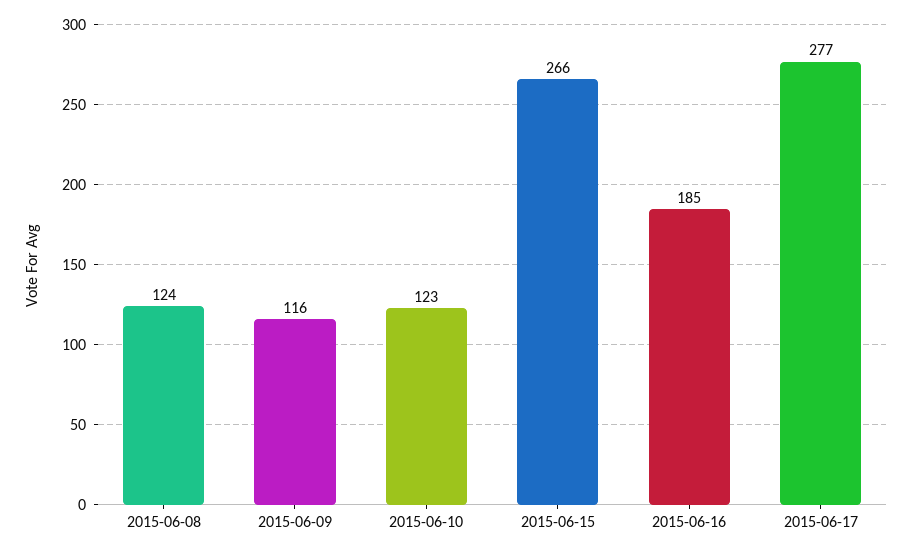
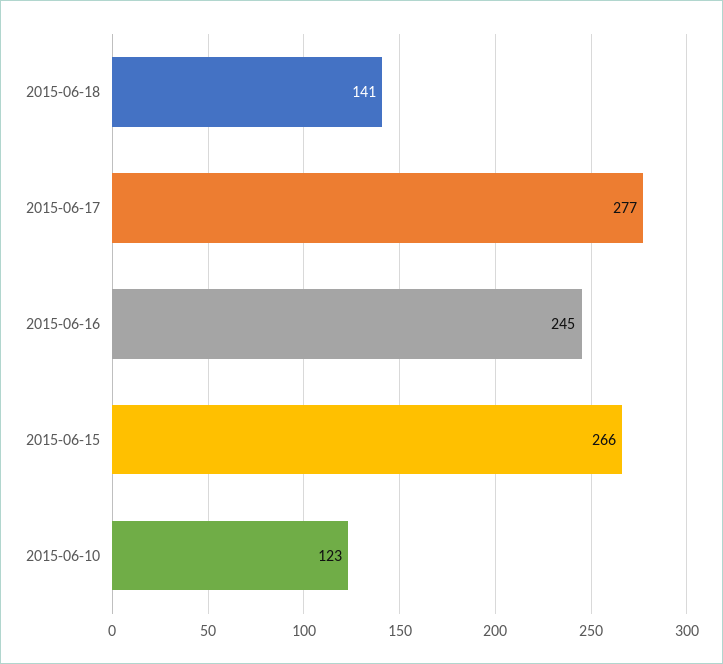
2015-06-08: 124 -> none
2015-06-09: 116 -> none
2015-06-16: 185 -> 245
2015-06-18: none -> 141

